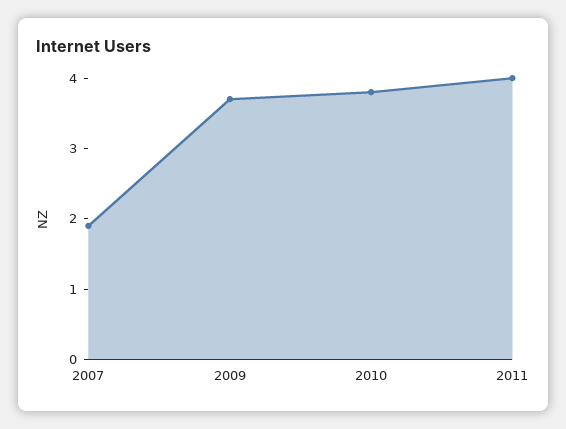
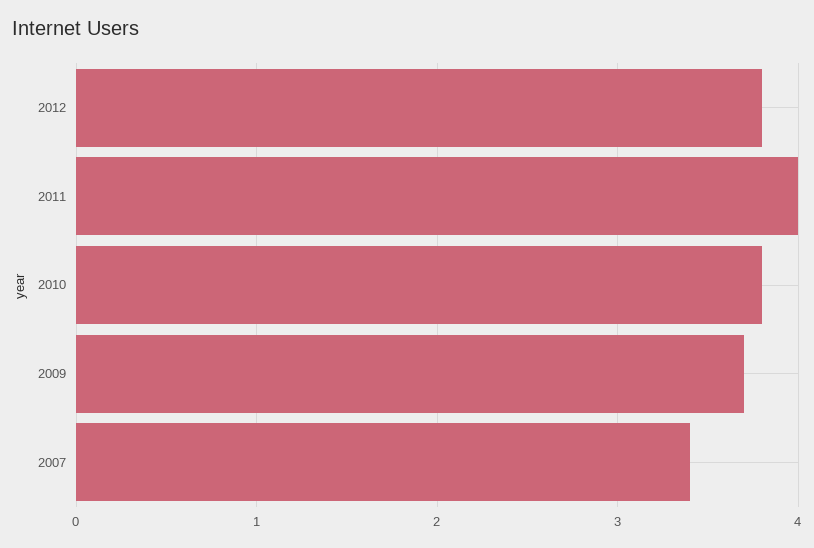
2007: 2 -> 3.4
2012: none -> 3.8

